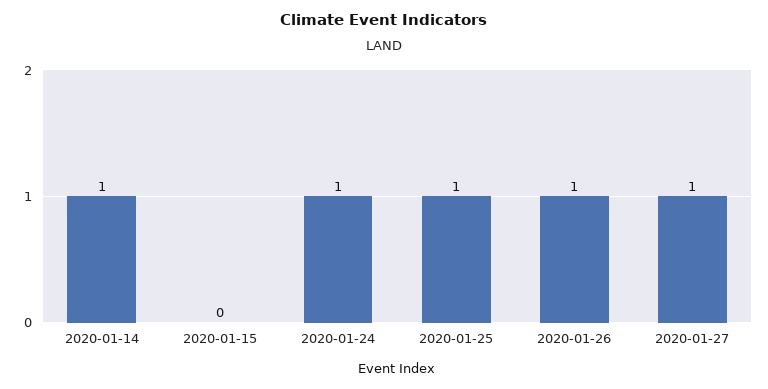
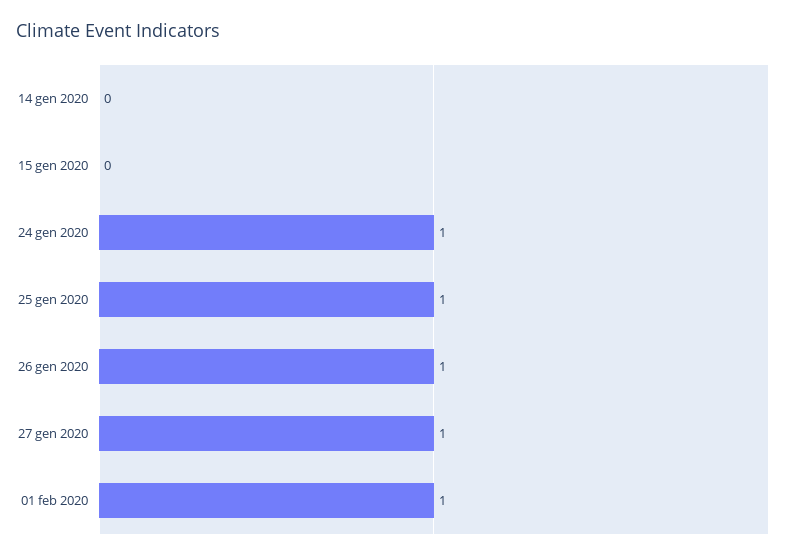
2020-01-14: 1 -> 0
01 feb 2020: none -> 1

